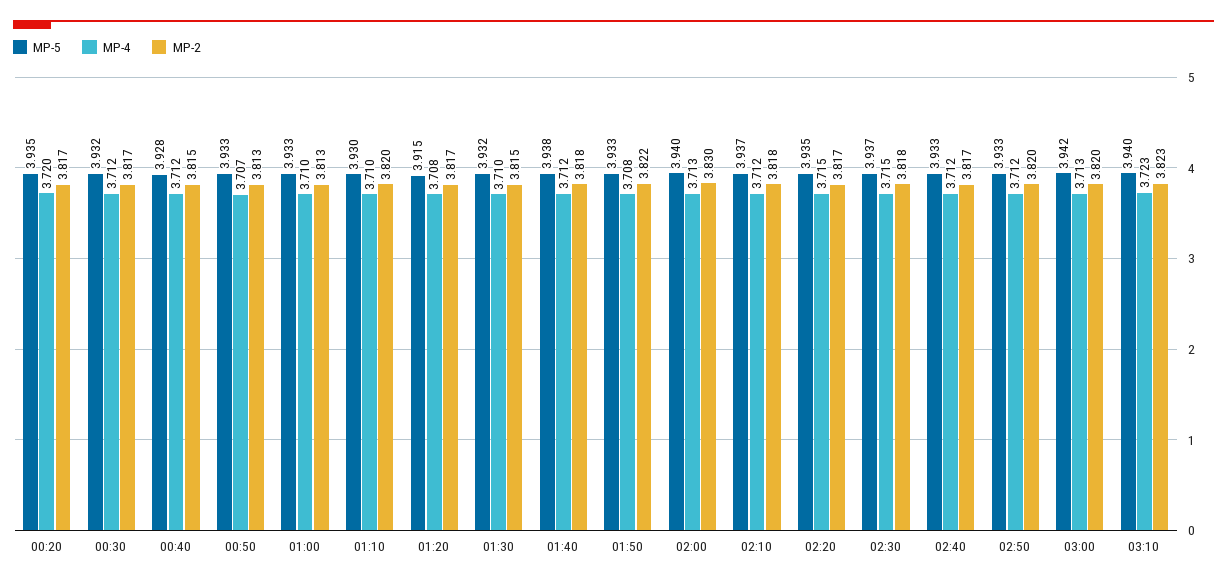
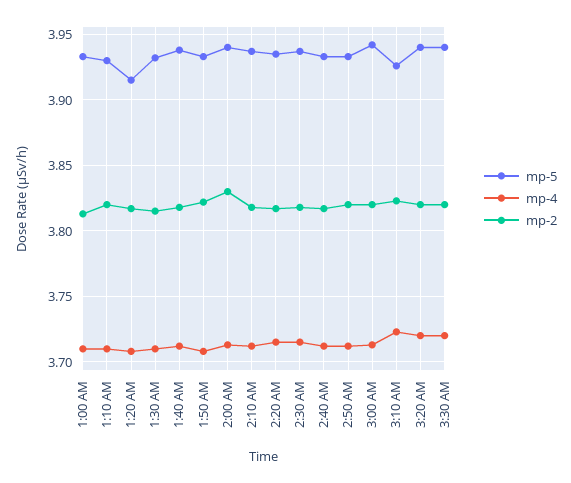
MP-5, 00:20: 3.935 -> none
MP-4, 00:20: 3.72 -> none
MP-2, 00:20: 3.817 -> none
MP-5, 00:30: 3.932 -> none
MP-4, 00:30: 3.712 -> none
MP-2, 00:30: 3.817 -> none
MP-5, 00:40: 3.928 -> none
MP-4, 00:40: 3.712 -> none
MP-2, 00:40: 3.815 -> none
MP-5, 00:50: 3.933 -> none
MP-4, 00:50: 3.707 -> none
MP-2, 00:50: 3.813 -> none
MP-5, 03:10: 3.94 -> 3.925
MP-5, 3:20 AM: none -> 3.94
MP-4, 3:20 AM: none -> 3.72
MP-2, 3:20 AM: none -> 3.82
MP-5, 3:30 AM: none -> 3.94
MP-4, 3:30 AM: none -> 3.72
MP-2, 3:30 AM: none -> 3.82

